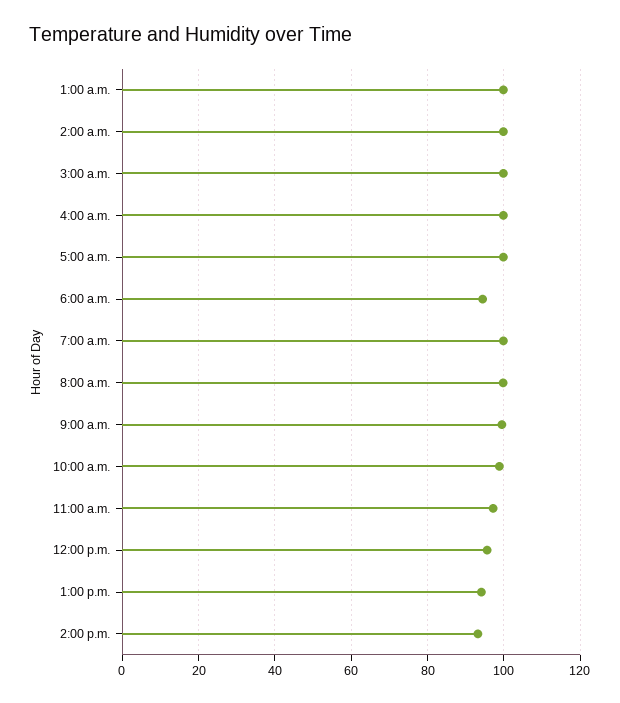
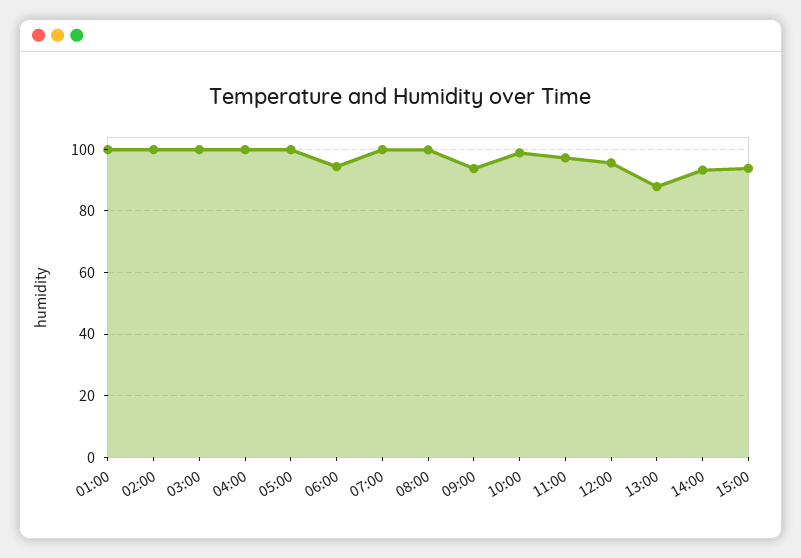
9:00 a.m.: 100 -> 94
1:00 p.m.: 94 -> 88
15:00: none -> 94

